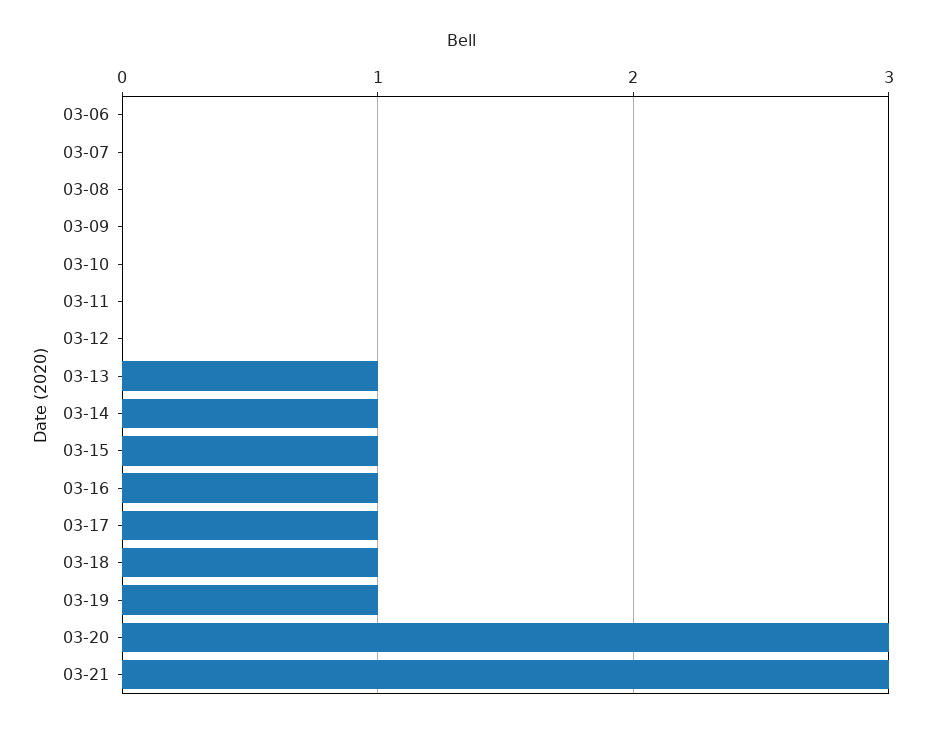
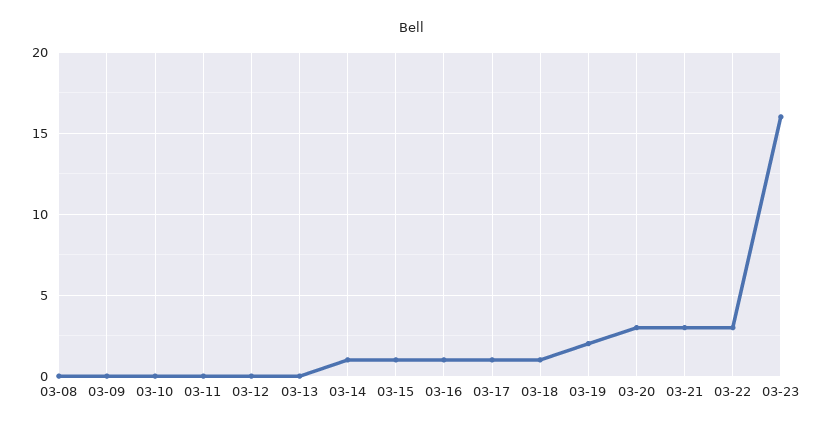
03-06: 0 -> none
03-07: 0 -> none
03-13: 1 -> 0
03-19: 1 -> 2
03-22: none -> 3
03-23: none -> 16

